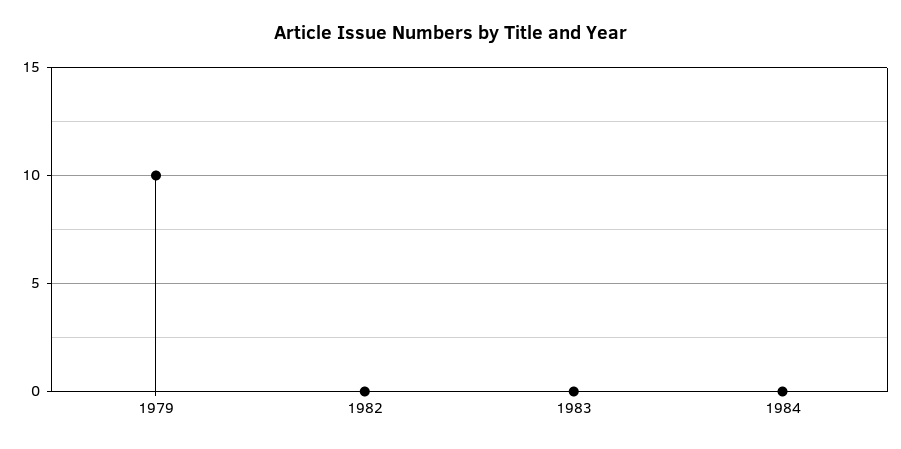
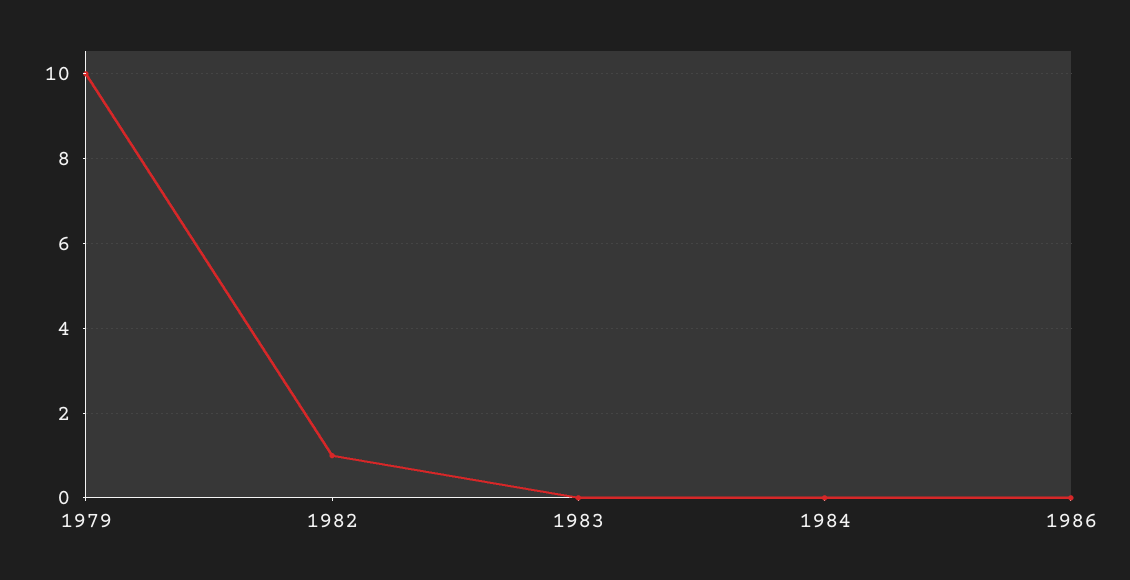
1982: 0 -> 1
1986: none -> 0

